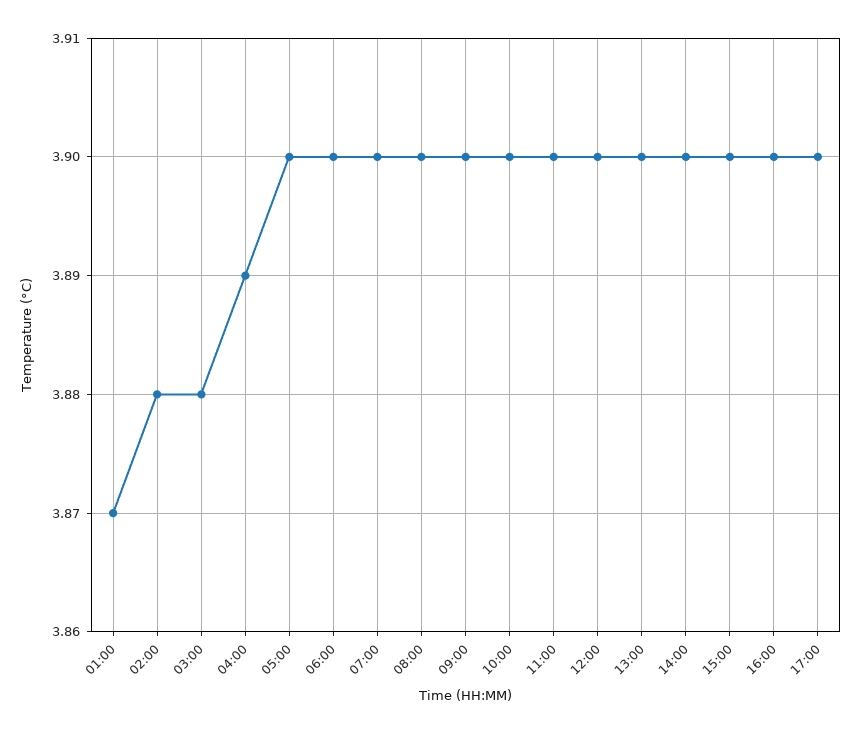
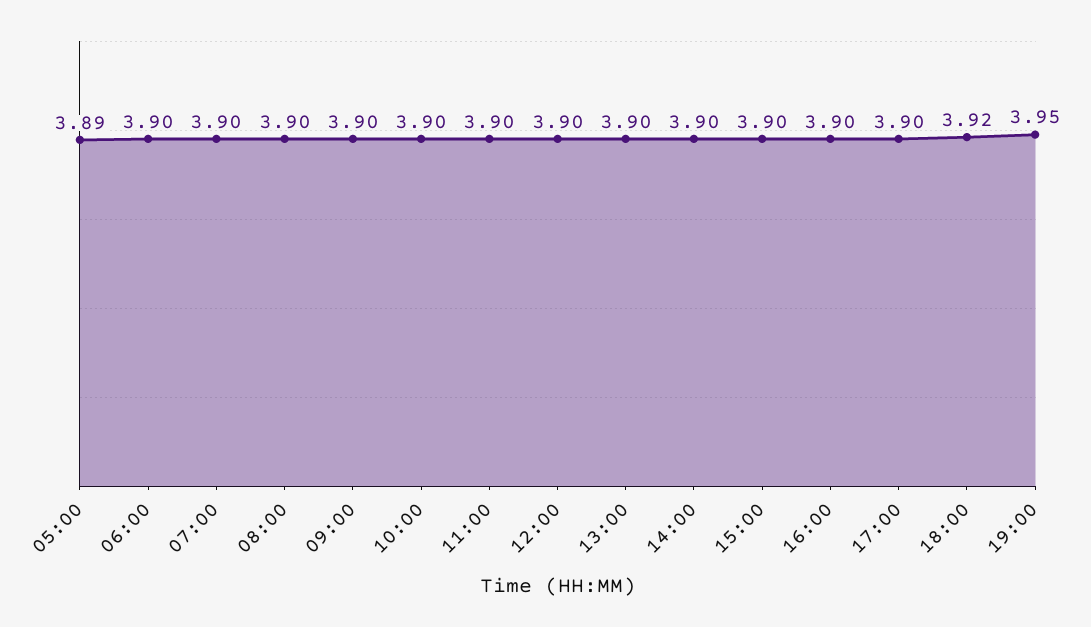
01:00: 3.87 -> none
02:00: 3.88 -> none
03:00: 3.88 -> none
04:00: 3.89 -> none
05:00: 3.9 -> 3.89
18:00: none -> 3.92
19:00: none -> 3.95

